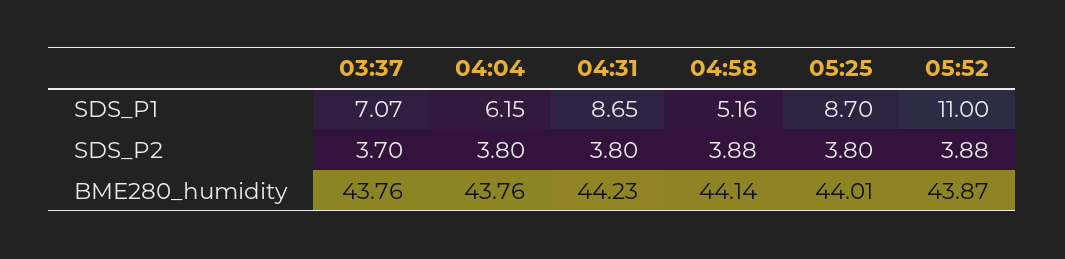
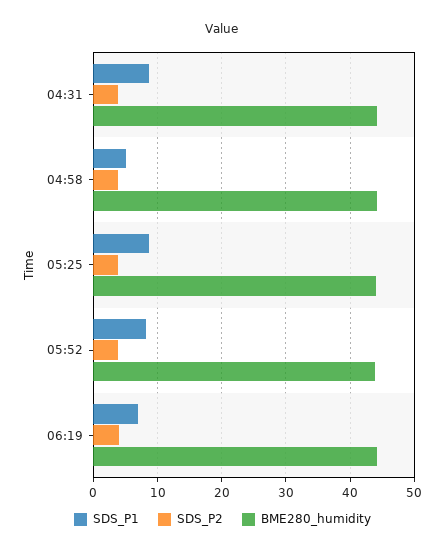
SDS_P1, 03:37: 7.07 -> none
SDS_P1, 04:04: 6.15 -> none
SDS_P1, 05:52: 11 -> 8
SDS_P2, 03:37: 3.7 -> none
SDS_P2, 04:04: 3.8 -> none
BME280_humidity, 03:37: 43.76 -> none
BME280_humidity, 04:04: 43.76 -> none
SDS_P1, 06:19: none -> 7
SDS_P2, 06:19: none -> 4
BME280_humidity, 06:19: none -> 44

